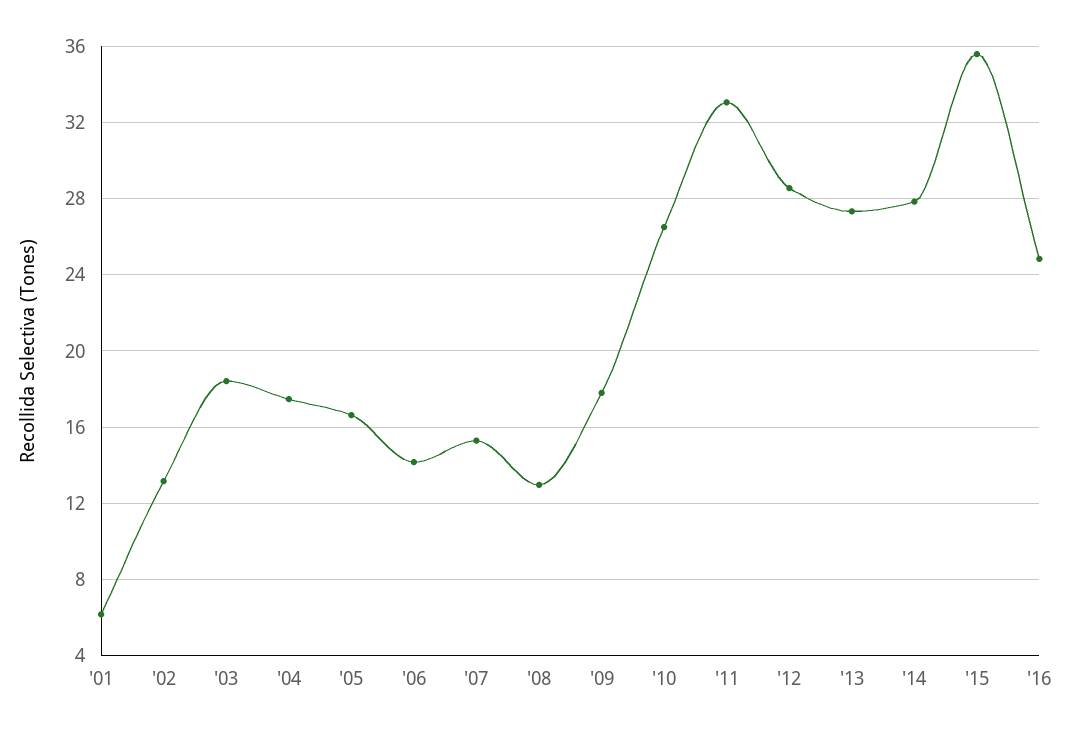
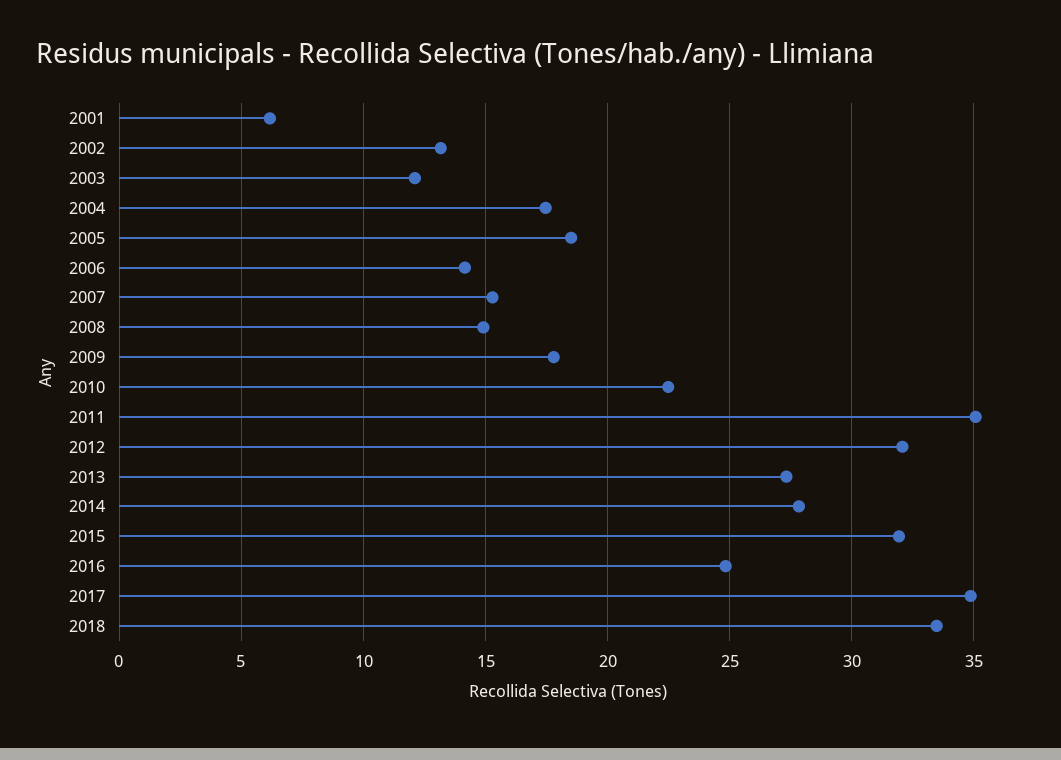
'03: 18.5 -> 12
'05: 16.5 -> 18.5
'08: 13 -> 15
'10: 26.5 -> 22.5
'11: 33 -> 35
'12: 28.5 -> 32
'15: 35.5 -> 32
2017: none -> 35
2018: none -> 33.5

